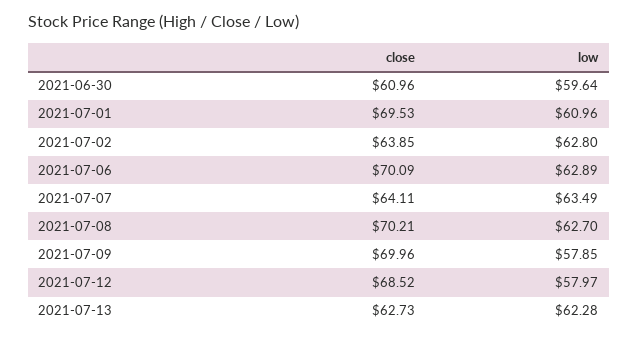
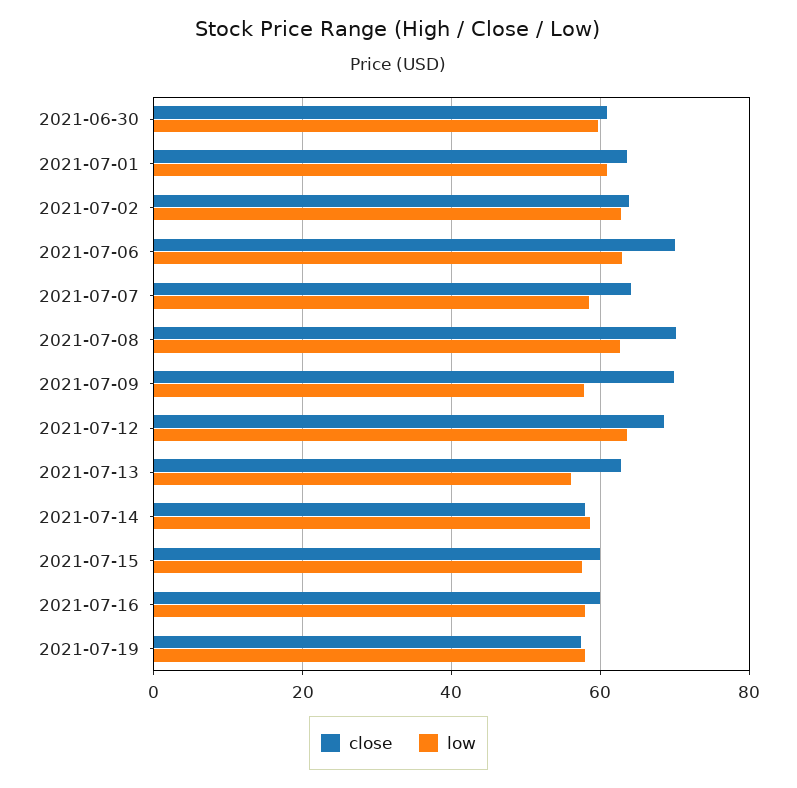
close, 2021-07-01: 69.53 -> 64
low, 2021-07-07: 63.49 -> 58
low, 2021-07-12: 57.97 -> 64
low, 2021-07-13: 62.28 -> 56
close, 2021-07-14: none -> 58
low, 2021-07-14: none -> 58
close, 2021-07-15: none -> 60
low, 2021-07-15: none -> 58
close, 2021-07-16: none -> 60
low, 2021-07-16: none -> 58
close, 2021-07-19: none -> 58
low, 2021-07-19: none -> 58

